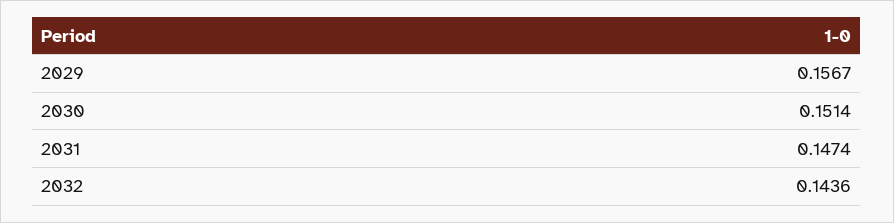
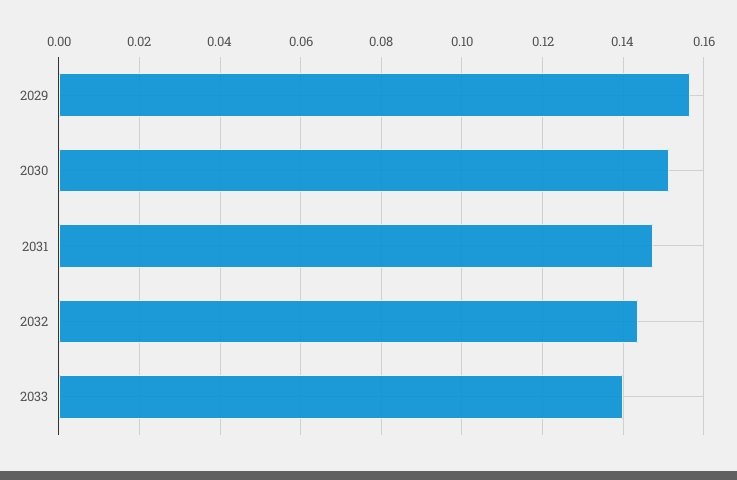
2033: none -> 0.14

